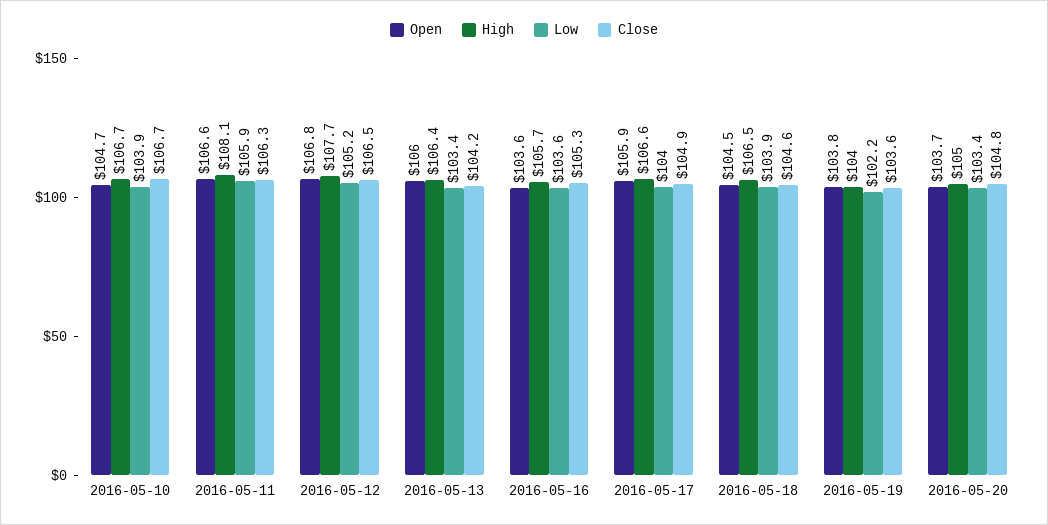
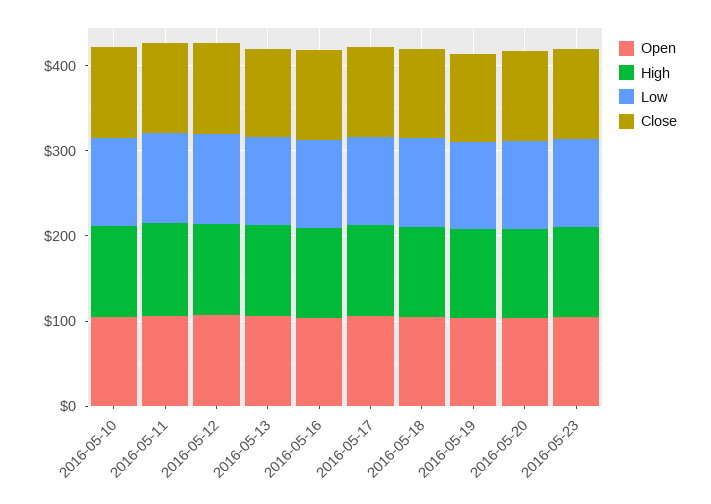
Open, 2016-05-23: none -> 100
High, 2016-05-23: none -> 100
Low, 2016-05-23: none -> 100
Close, 2016-05-23: none -> 100

